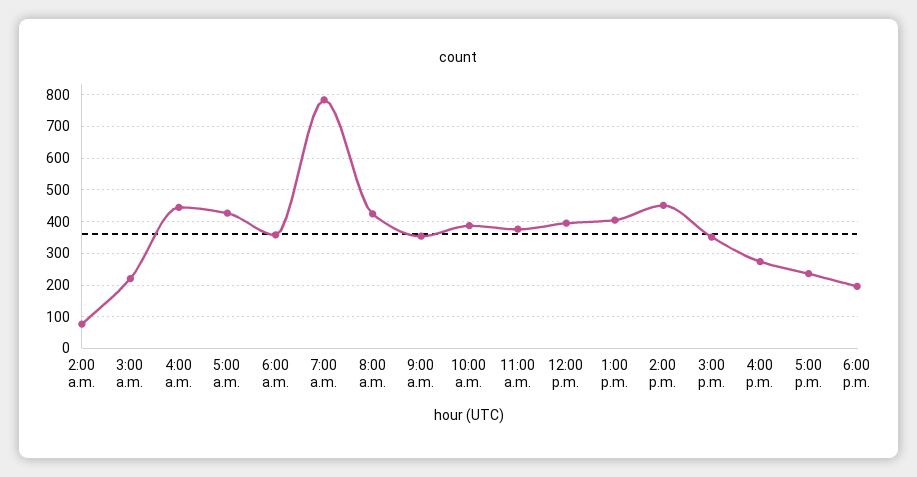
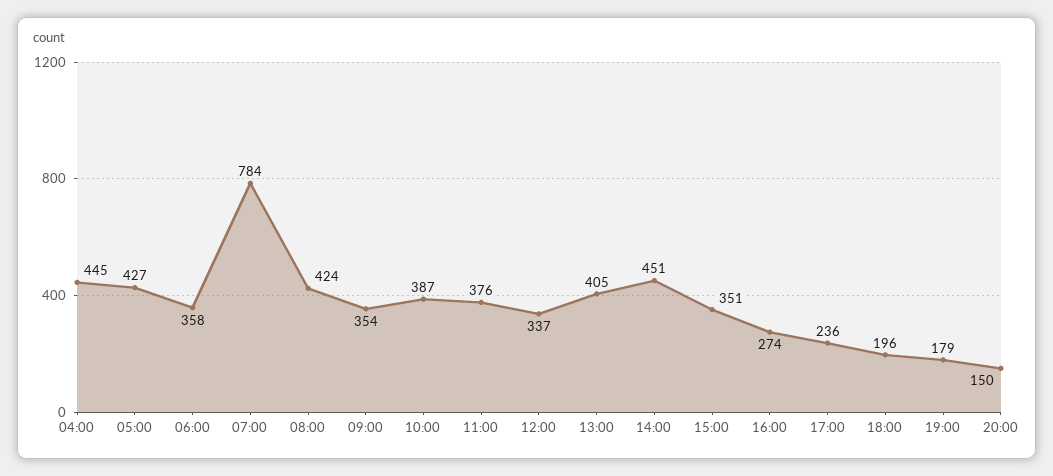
2:00 a.m.: 80 -> none
3:00 a.m.: 220 -> none
12:00 p.m.: 400 -> 337
19:00: none -> 179
20:00: none -> 150

